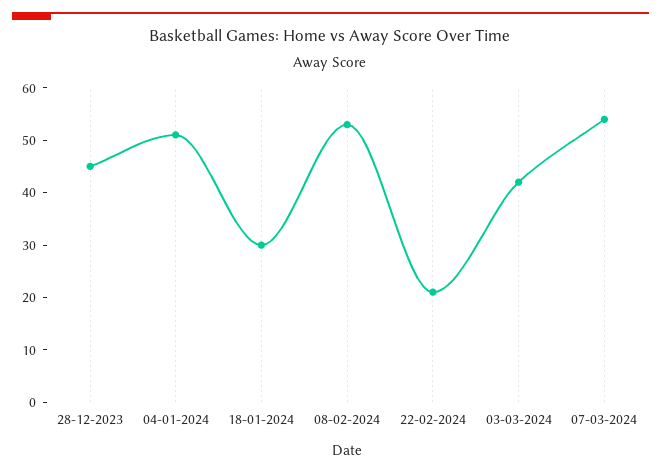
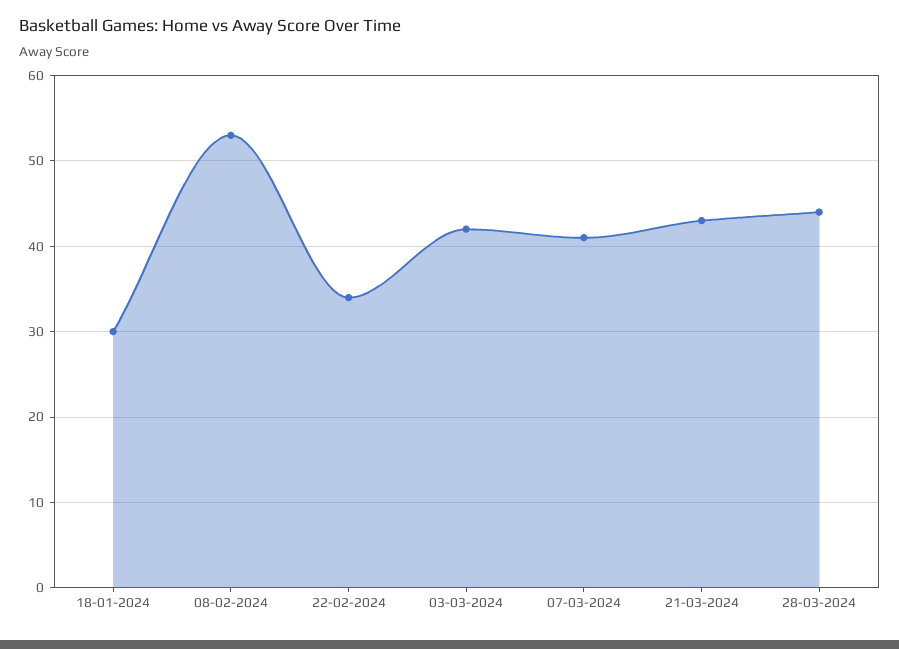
28-12-2023: 45 -> none
04-01-2024: 50 -> none
22-02-2024: 20 -> 34
07-03-2024: 55 -> 41
21-03-2024: none -> 43
28-03-2024: none -> 44

